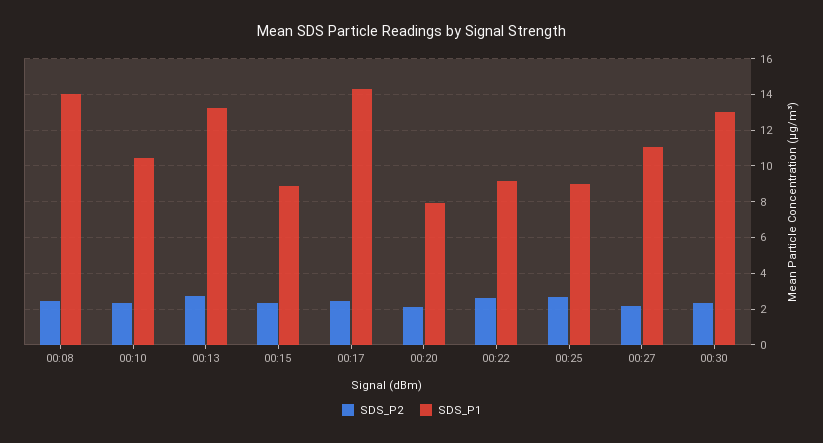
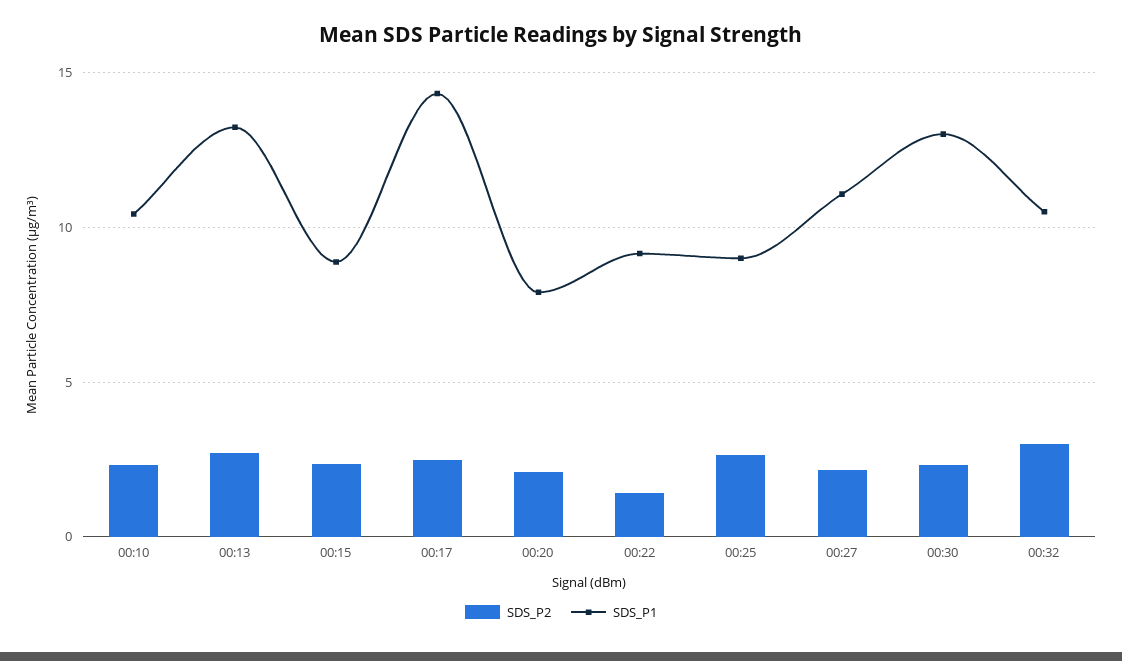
SDS_P2, 00:08: 2.5 -> none
SDS_P1, 00:08: 14 -> none
SDS_P2, 00:22: 2.5 -> 1.5
SDS_P2, 00:32: none -> 3
SDS_P1, 00:32: none -> 10.5

